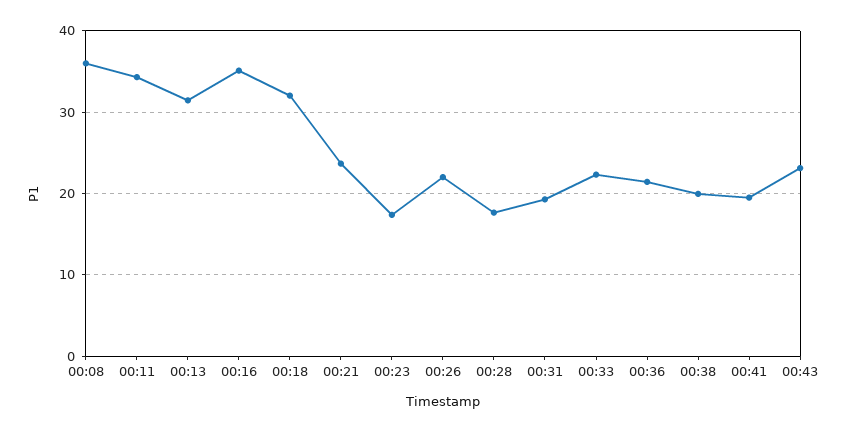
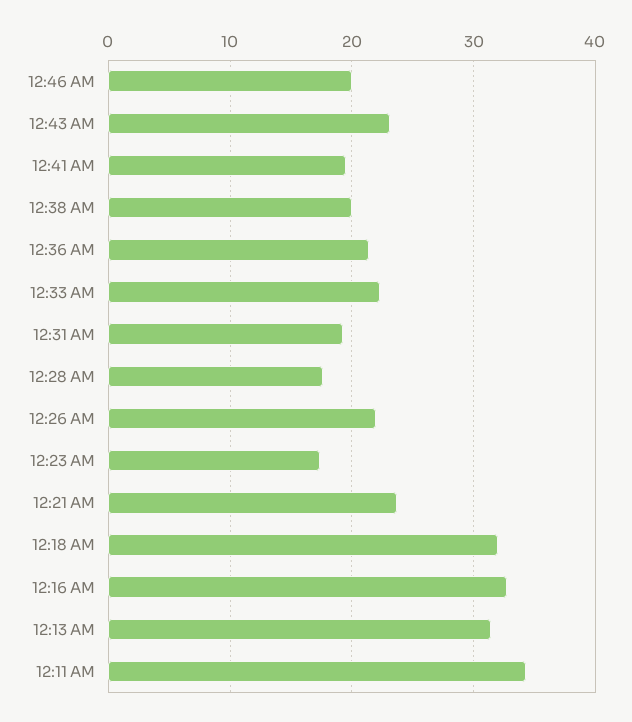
00:08: 36 -> none
00:16: 35 -> 33
12:46 AM: none -> 20

